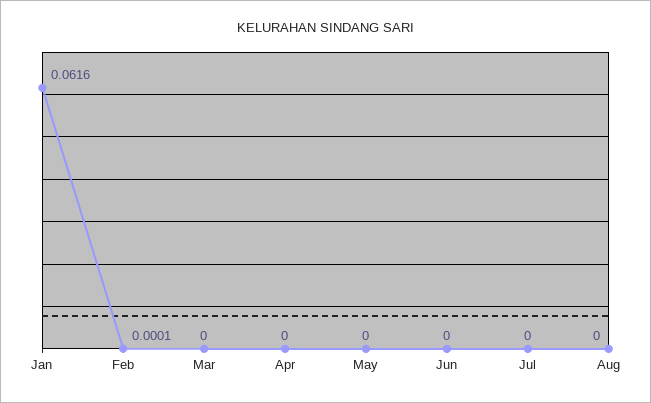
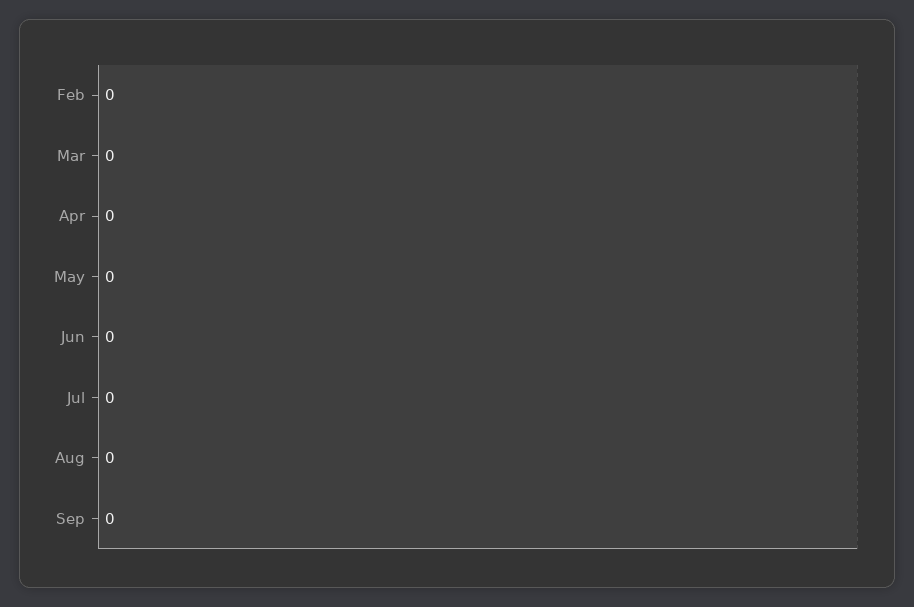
Jan: 0.0616 -> none
Feb: 0.0001 -> 0
Sep: none -> 0

